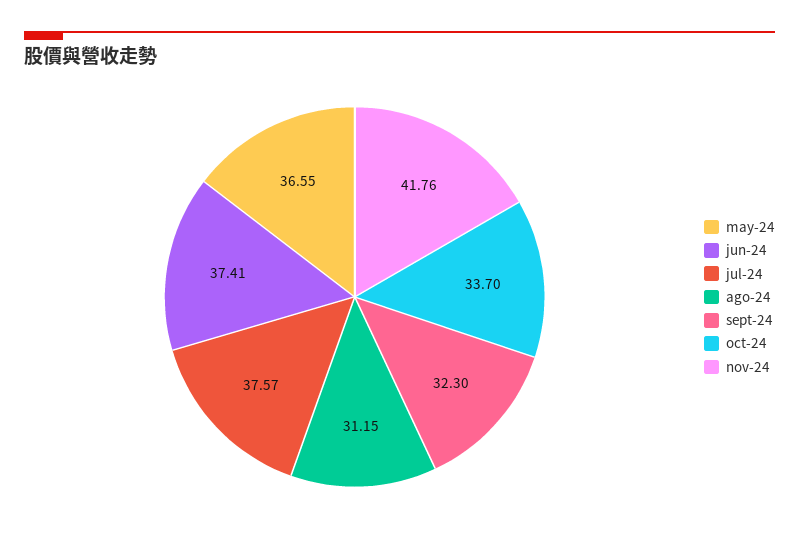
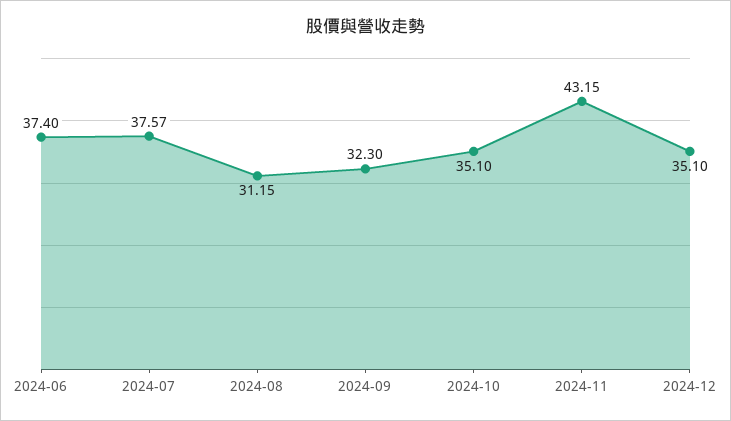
may-24: 36.55 -> none
jun-24: 37.41 -> 37.4
oct-24: 33.7 -> 35.1
nov-24: 41.76 -> 43.15
2024-12: none -> 35.1

